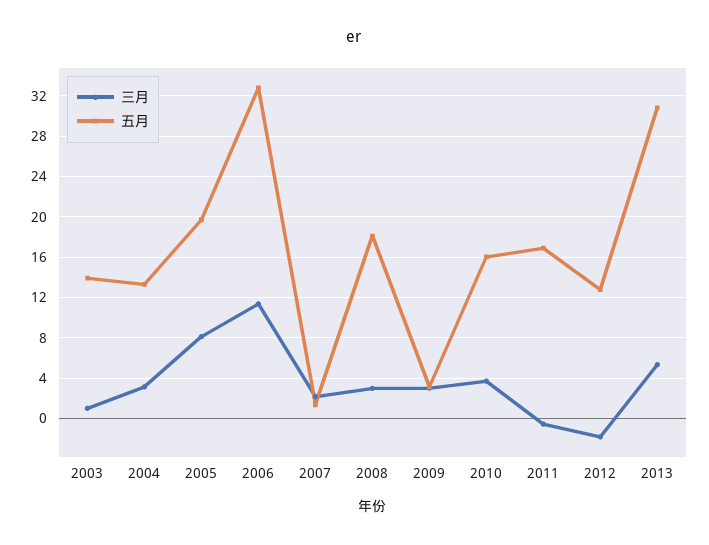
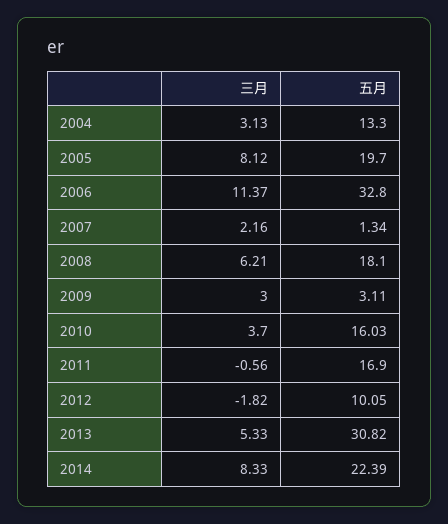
三月, 2003: 1 -> none
五月, 2003: 14 -> none
三月, 2008: 3 -> 6.21
五月, 2012: 13 -> 10.05
三月, 2014: none -> 8.33
五月, 2014: none -> 22.39

